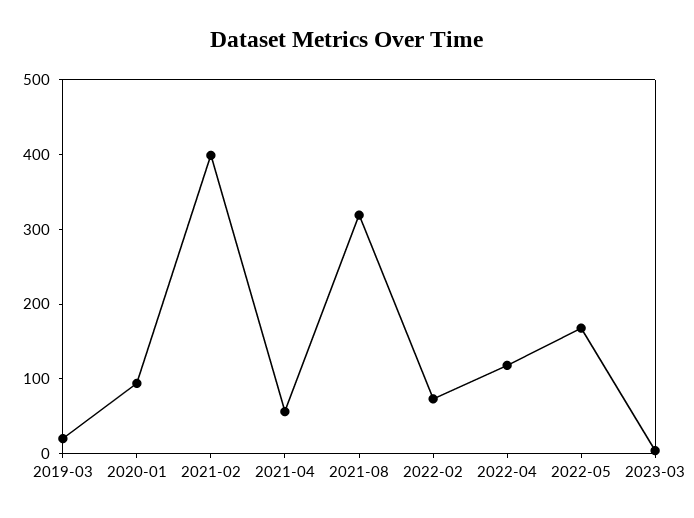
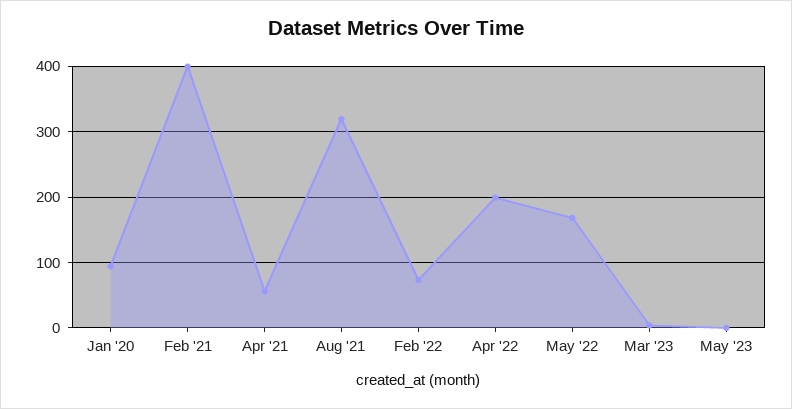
2019-03: 20 -> none
2022-04: 120 -> 200
May '23: none -> 0

